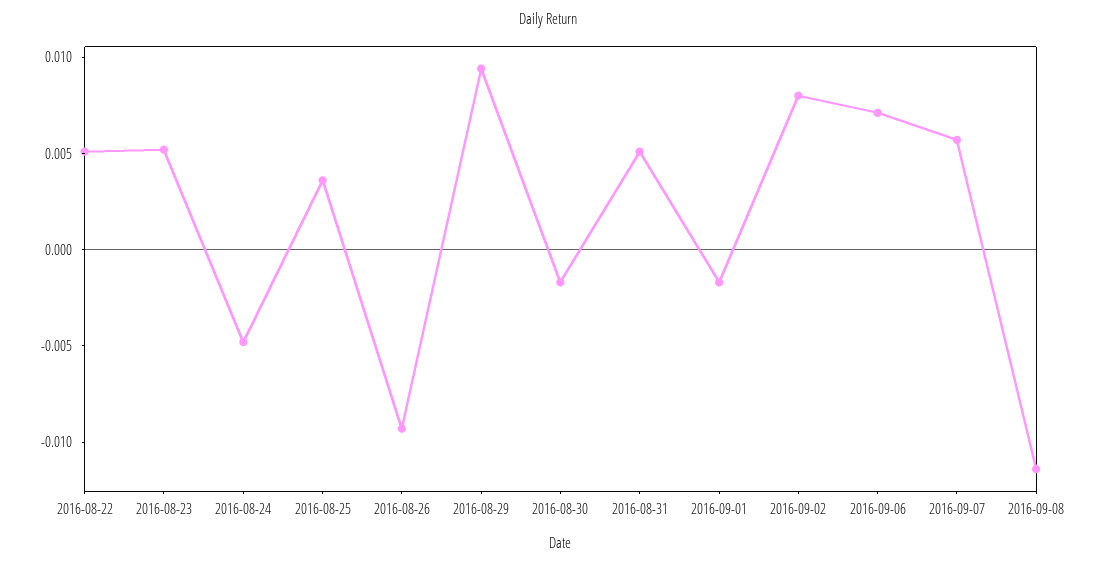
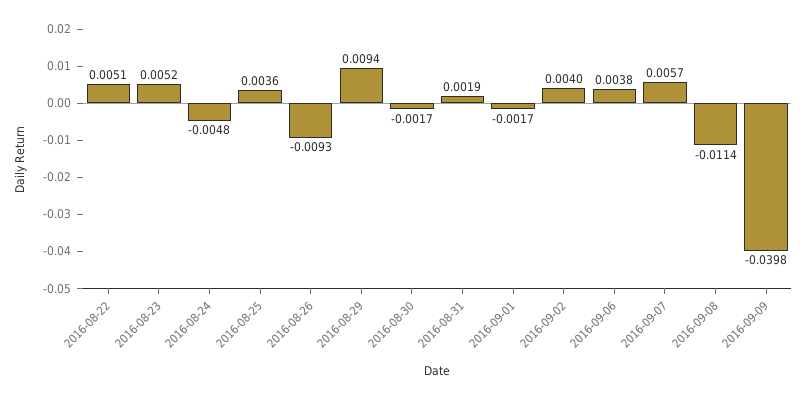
2016-08-31: 0.005 -> 0.0019
2016-09-02: 0.008 -> 0.004
2016-09-06: 0.007 -> 0.0038
2016-09-09: none -> -0.0398

